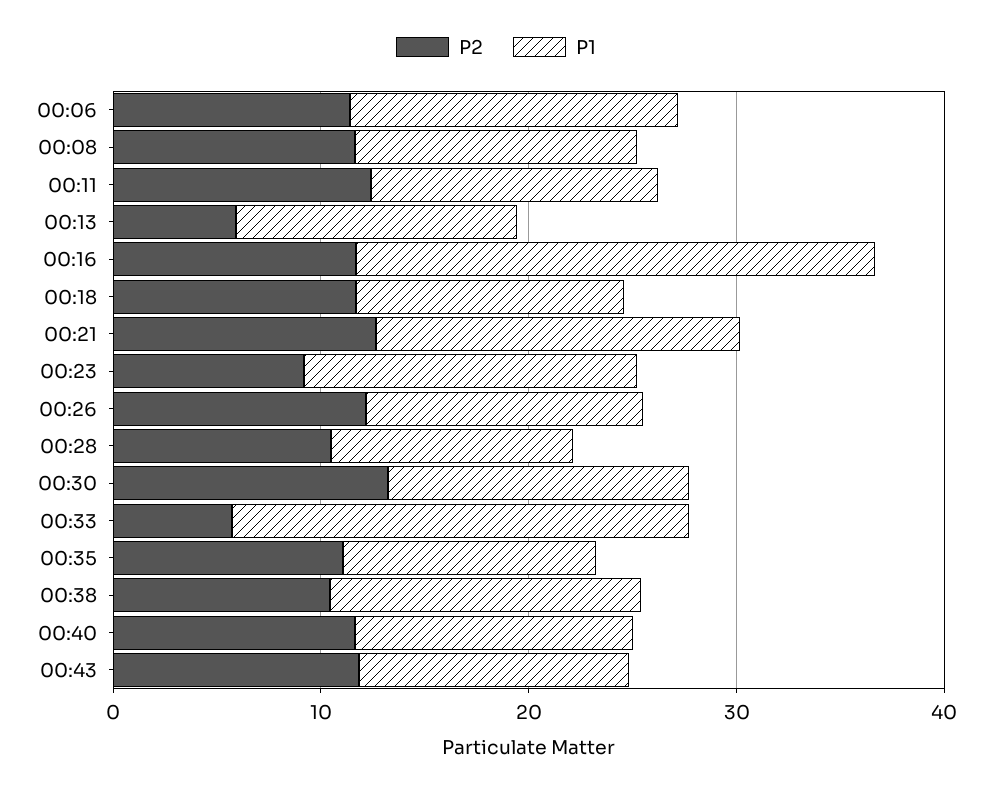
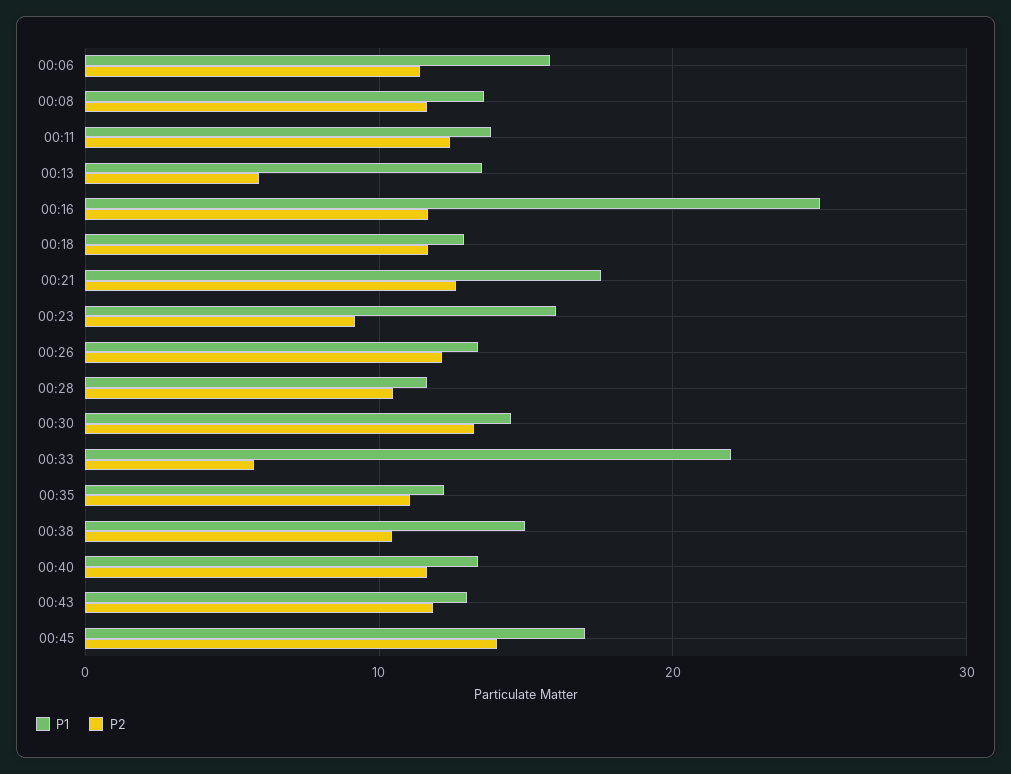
P1, 00:45: none -> 17
P2, 00:45: none -> 14

